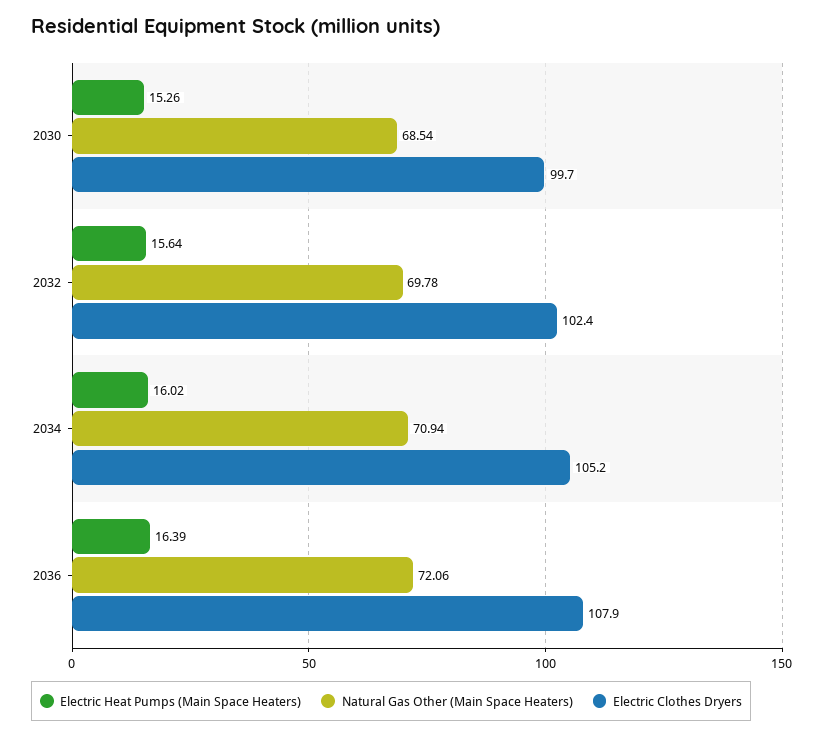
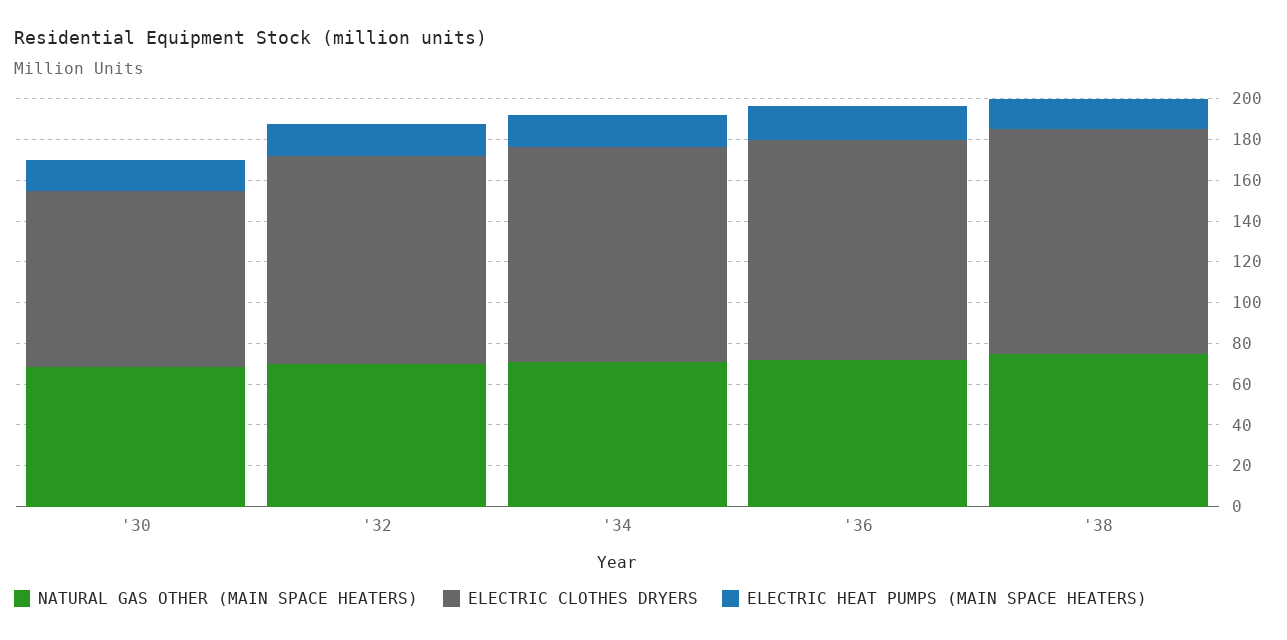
Electric Clothes Dryers, 2030: 99.7 -> 85
Natural Gas Other (Main Space Heaters), '38: none -> 75
Electric Clothes Dryers, '38: none -> 110
Electric Heat Pumps (Main Space Heaters), '38: none -> 15

